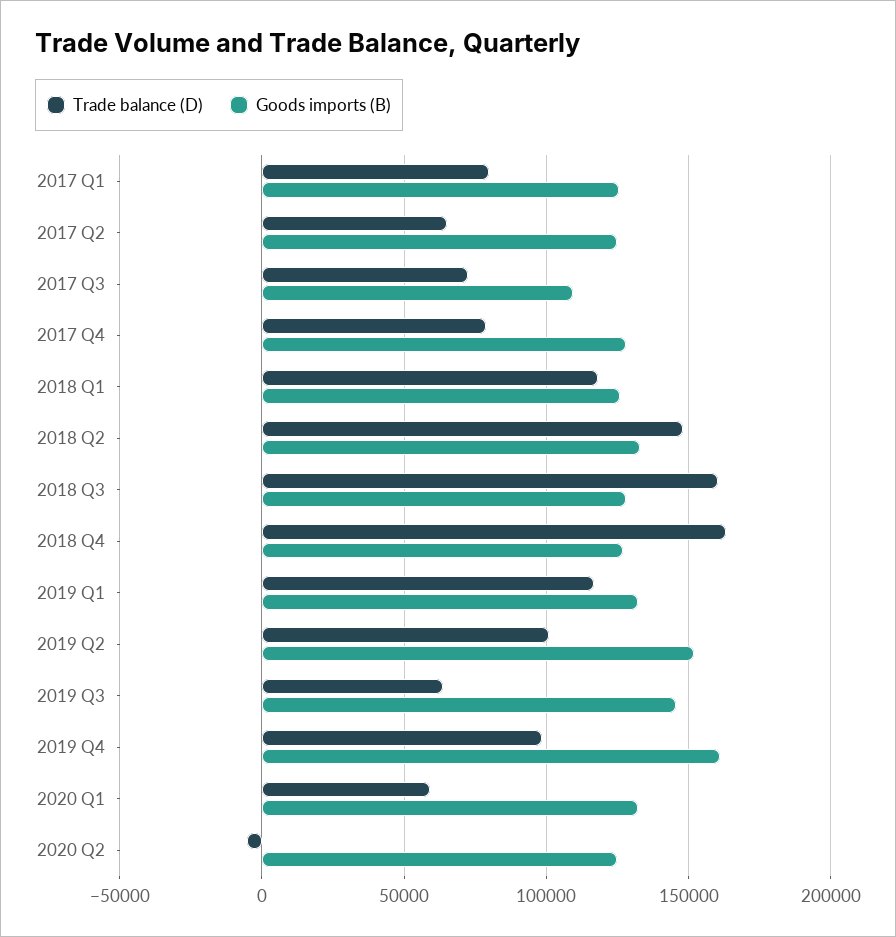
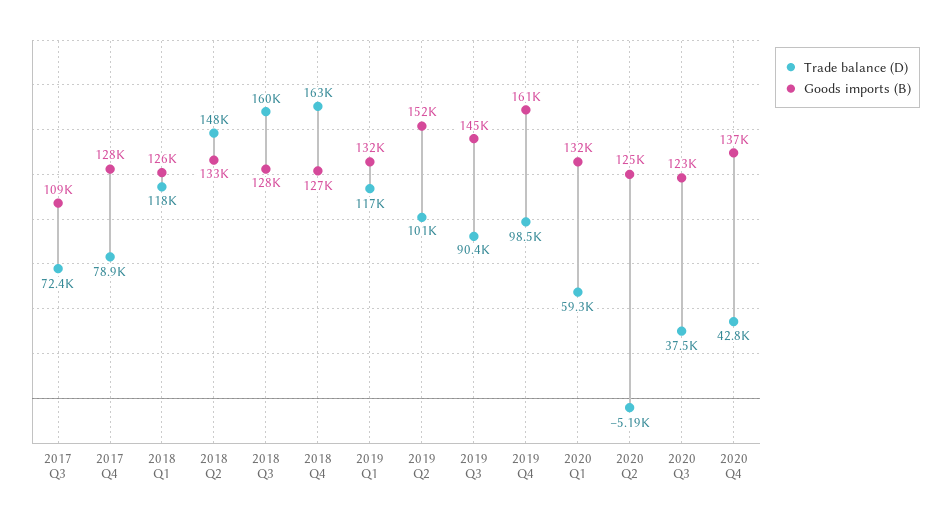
Trade balance (D), 2017 Q1: 80000 -> none
Goods imports (B), 2017 Q1: 125000 -> none
Trade balance (D), 2017 Q2: 65000 -> none
Goods imports (B), 2017 Q2: 125000 -> none
Trade balance (D), 2019 Q3: 65000 -> 90400
Trade balance (D), 2020 Q3: none -> 37500
Goods imports (B), 2020 Q3: none -> 123000
Trade balance (D), 2020 Q4: none -> 42800
Goods imports (B), 2020 Q4: none -> 137000

